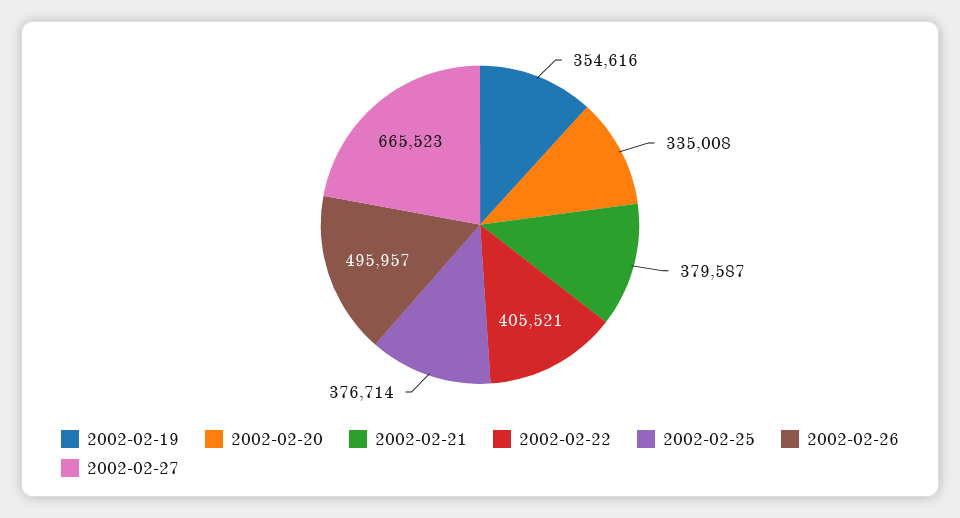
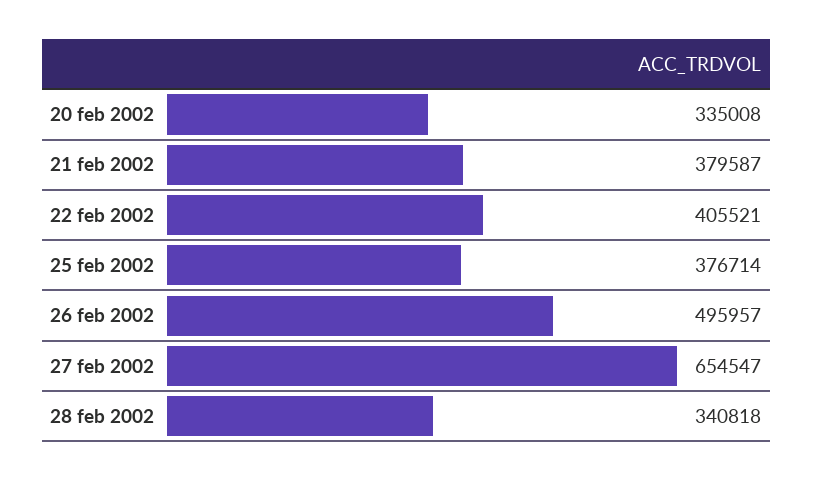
2002-02-19: 354616 -> none
2002-02-27: 665523 -> 654547
28 feb 2002: none -> 340818

